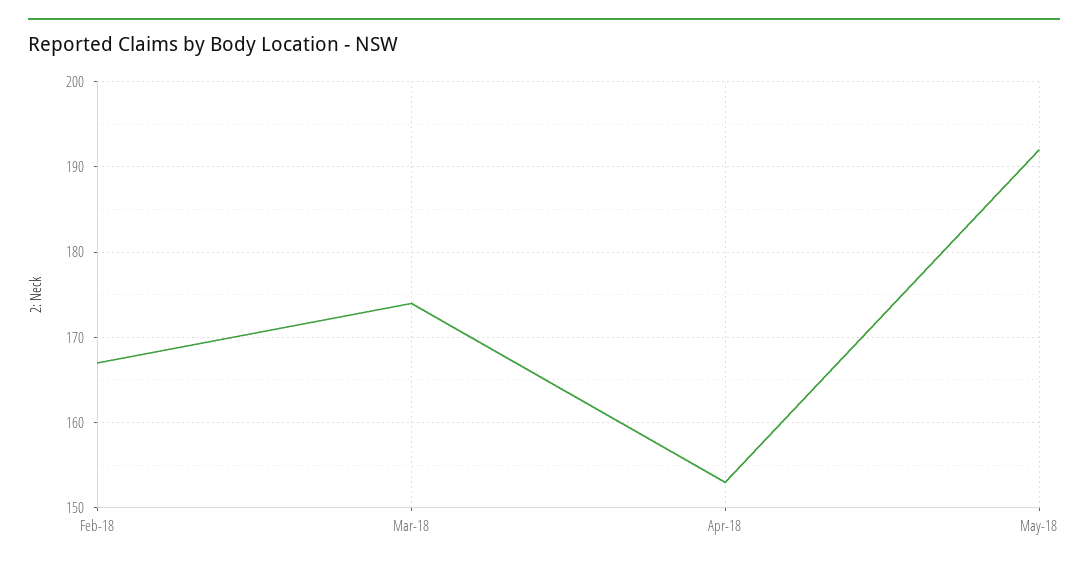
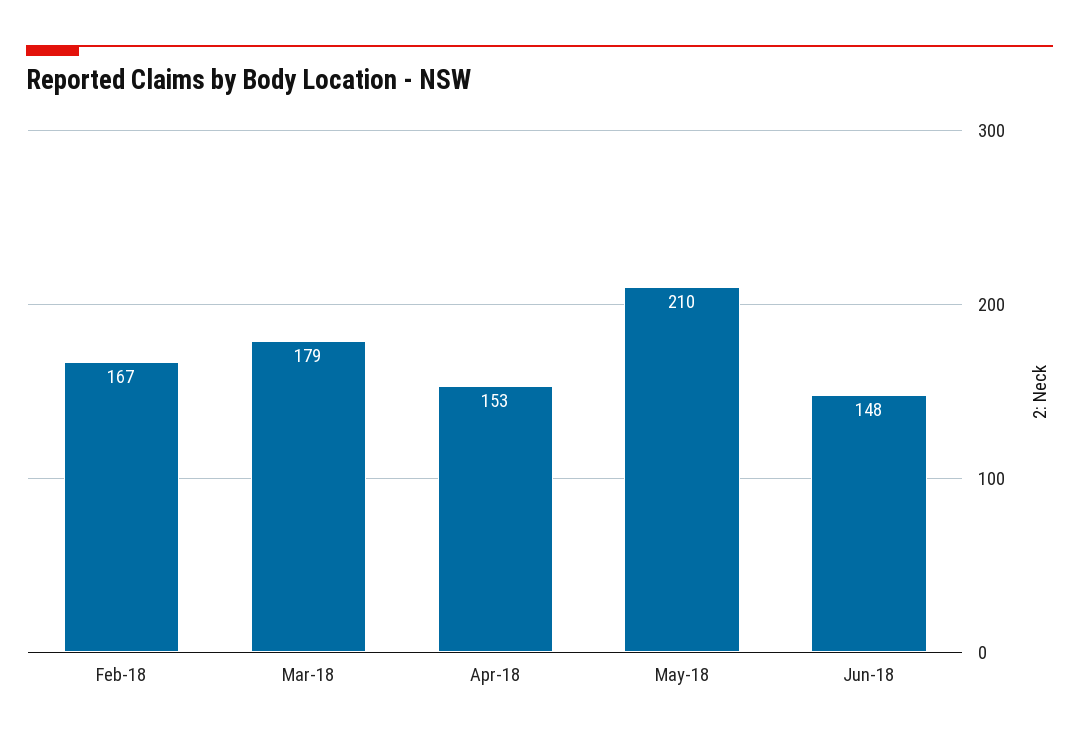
Mar-18: 174 -> 179
May-18: 192 -> 210
Jun-18: none -> 148

